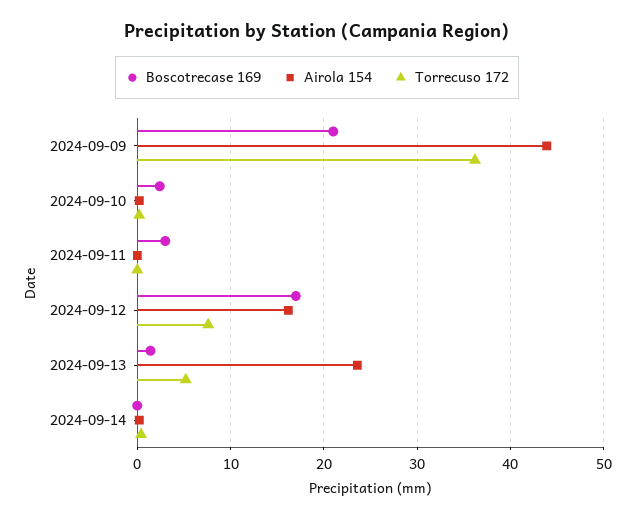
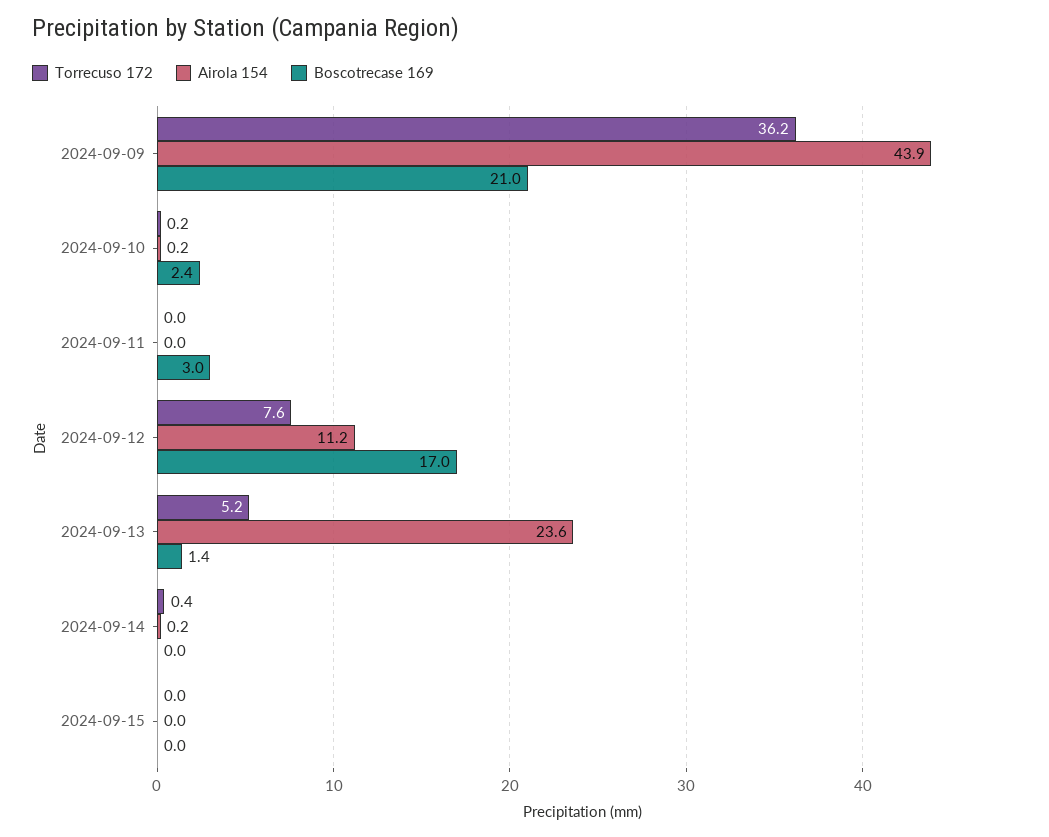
Airola 154, 2024-09-12: 16 -> 11.2
Torrecuso 172, 2024-09-15: none -> 0
Airola 154, 2024-09-15: none -> 0
Boscotrecase 169, 2024-09-15: none -> 0

